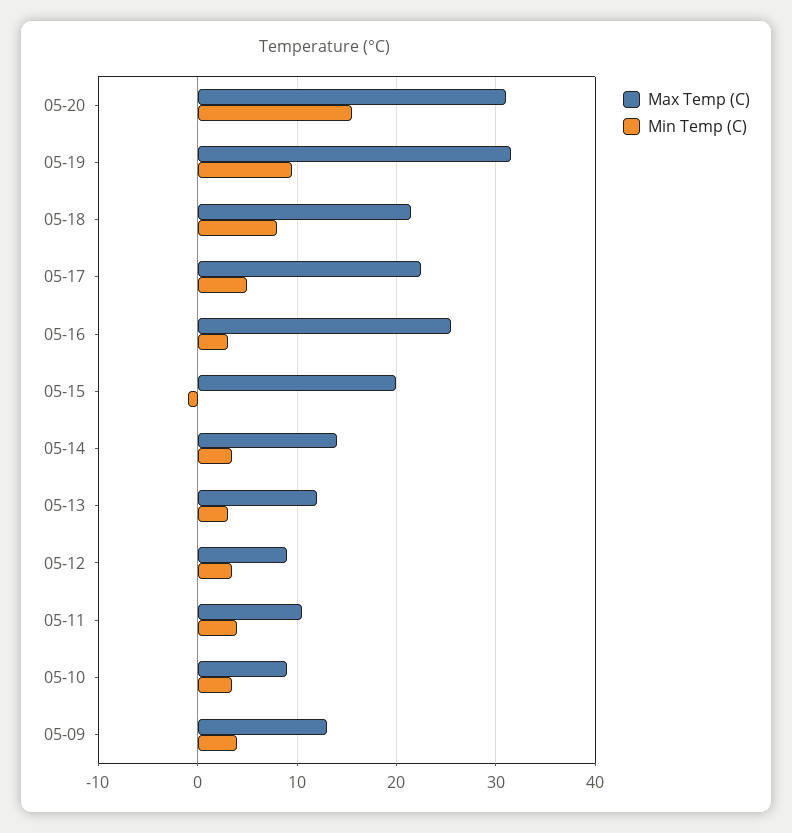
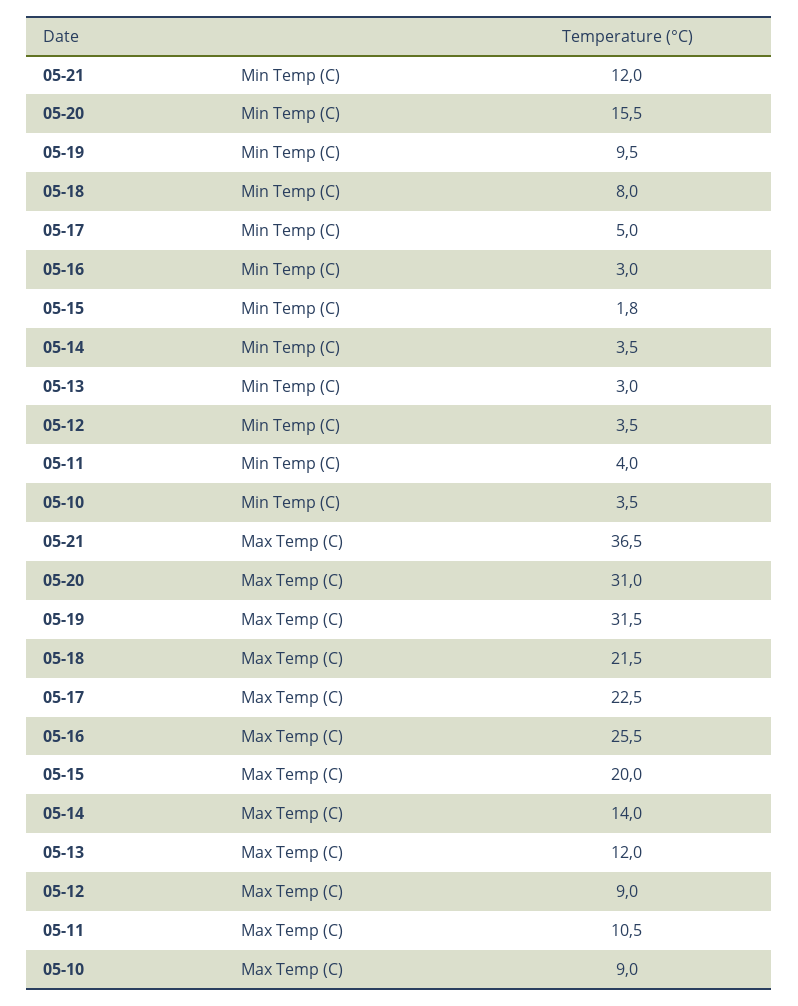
Min Temp (C), 05-15: -1 -> 1.8
Max Temp (C), 05-09: 13 -> none
Min Temp (C), 05-09: 4 -> none
Min Temp (C), 05-21: none -> 12
Max Temp (C), 05-21: none -> 36.5

